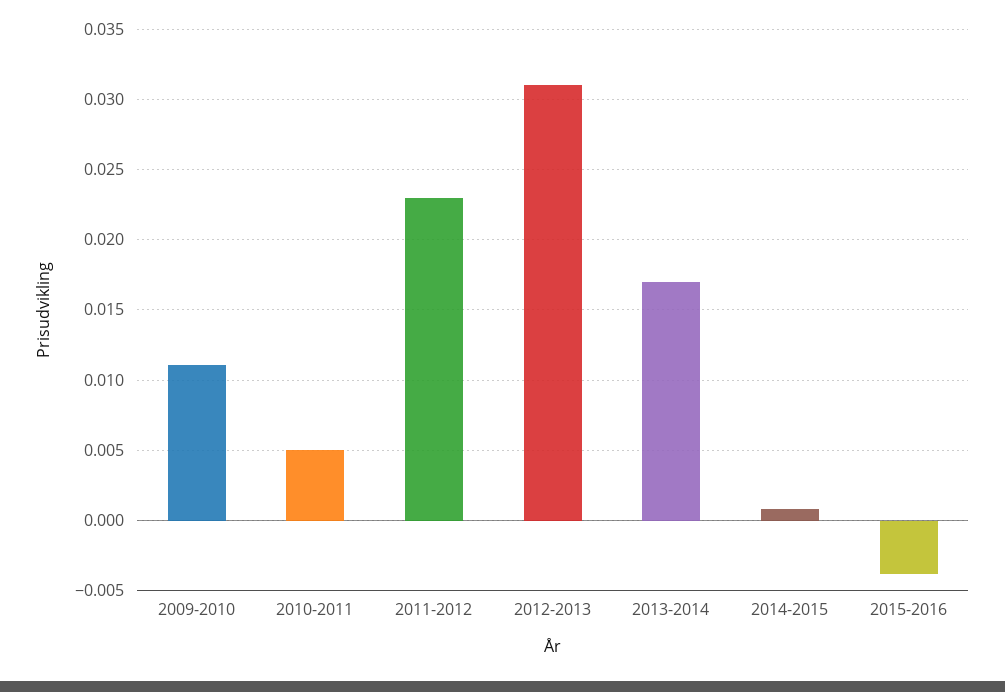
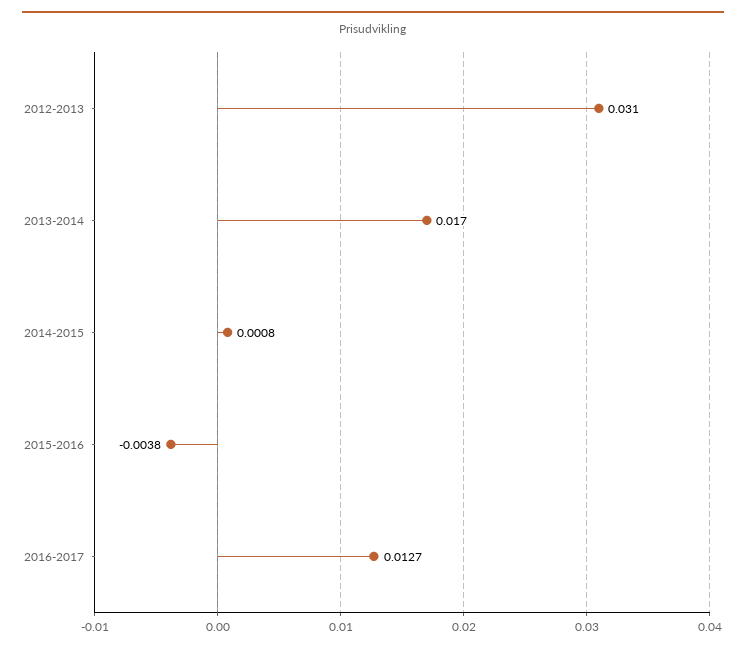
2009-2010: 0.011 -> none
2010-2011: 0.005 -> none
2011-2012: 0.023 -> none
2016-2017: none -> 0.0127

